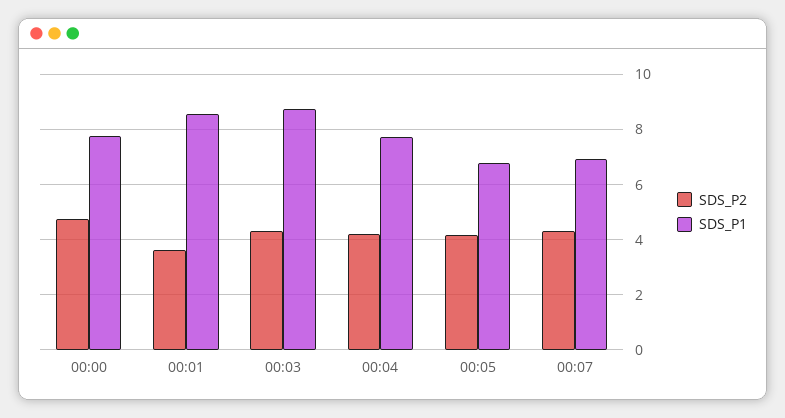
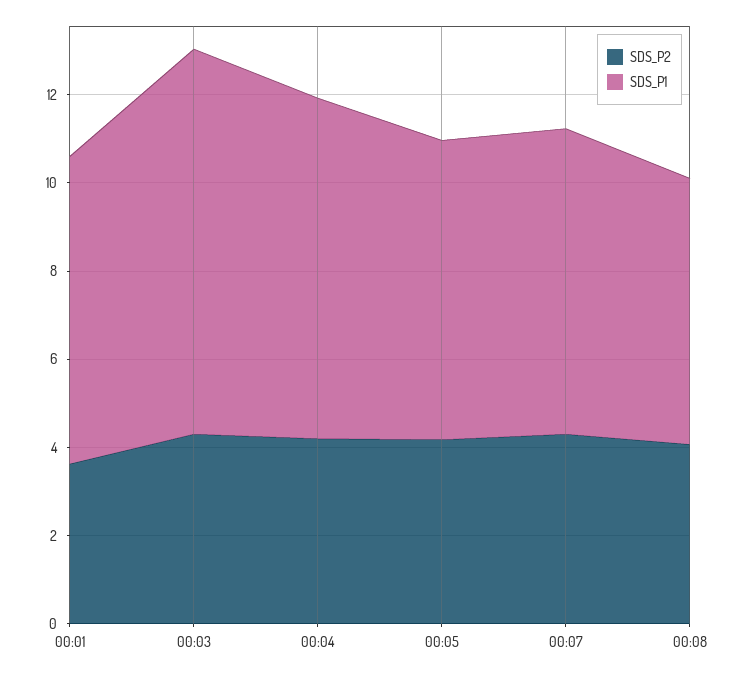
SDS_P2, 00:00: 4.75 -> none
SDS_P1, 00:00: 7.75 -> none
SDS_P1, 00:01: 8.5 -> 7
SDS_P2, 00:08: none -> 4
SDS_P1, 00:08: none -> 6

